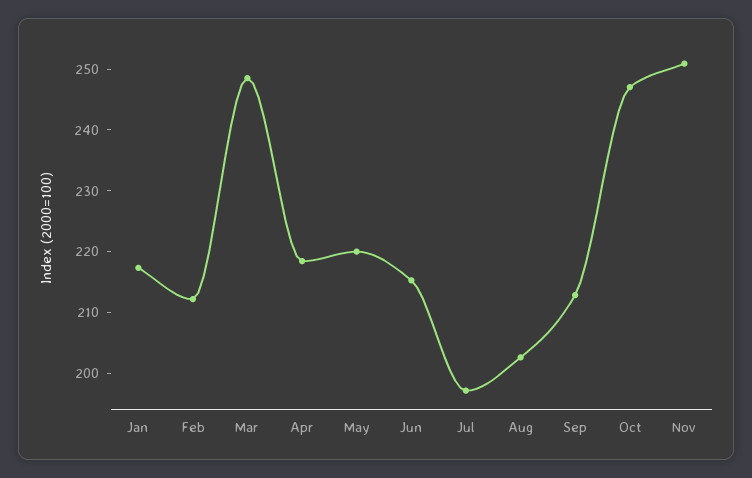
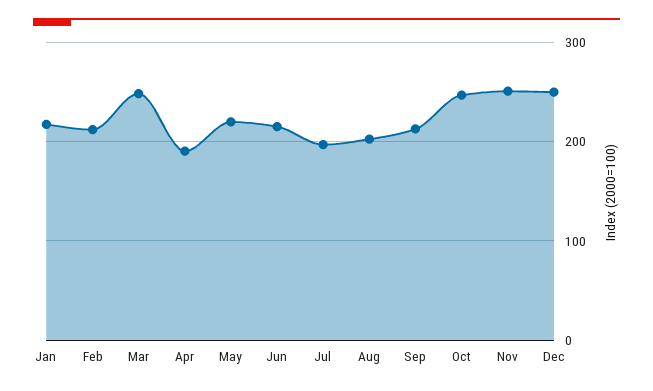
Apr: 218 -> 190
Dec: none -> 250

